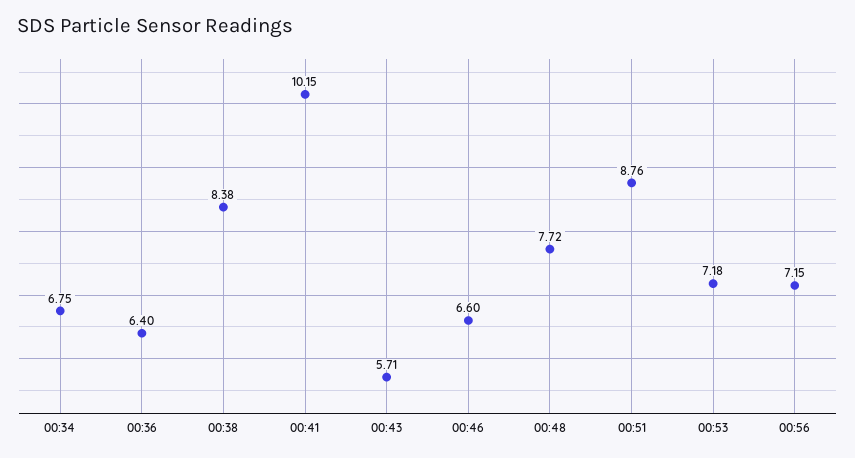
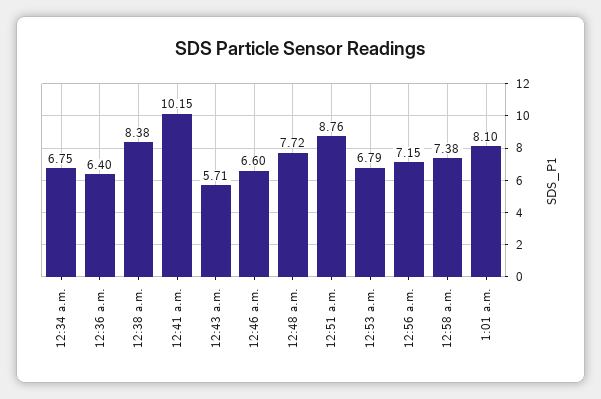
00:53: 7.18 -> 6.79
12:58 a.m.: none -> 7.38
1:01 a.m.: none -> 8.1

